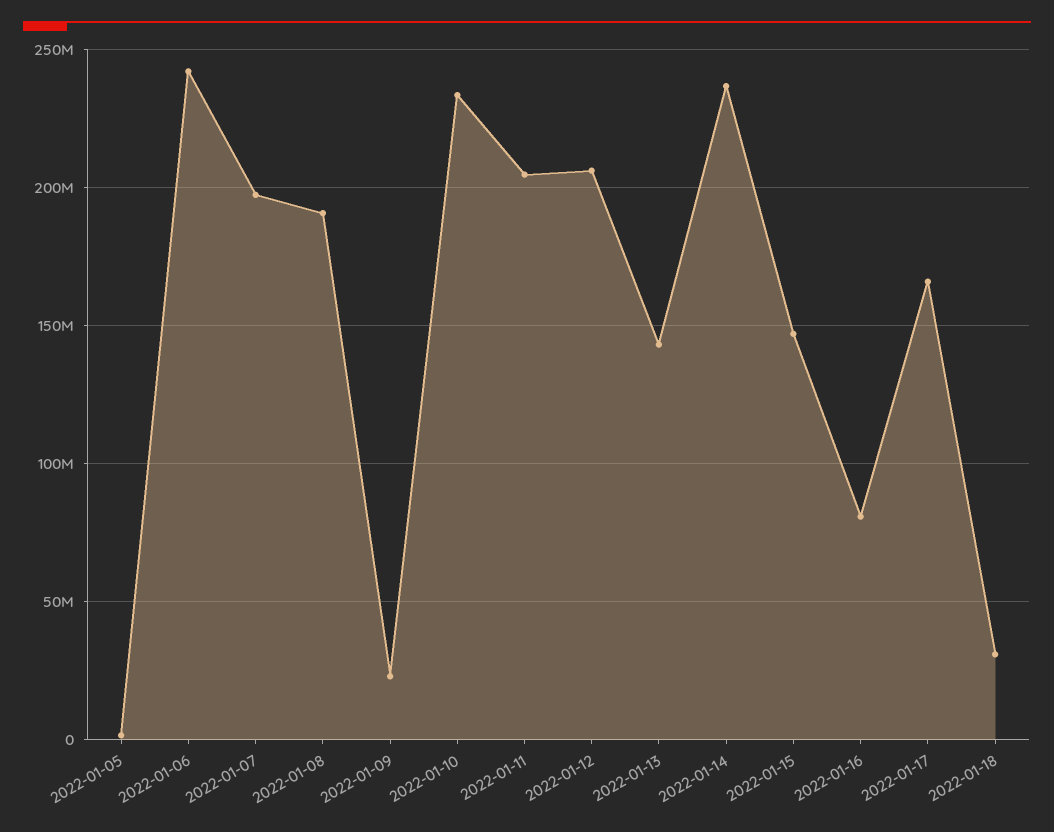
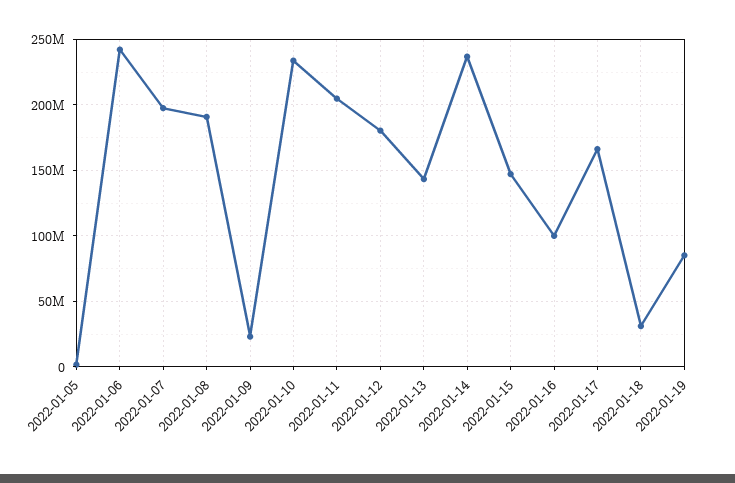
2022-01-12: 205000000 -> 180000000
2022-01-16: 80000000 -> 100000000
2022-01-19: none -> 85000000

